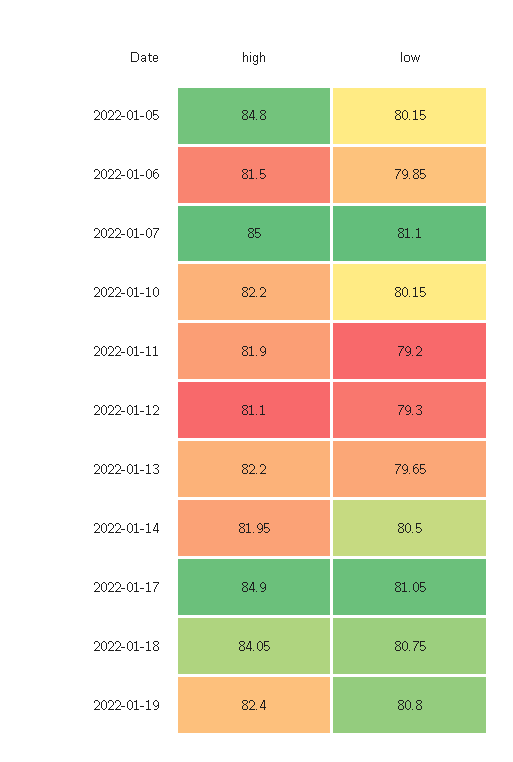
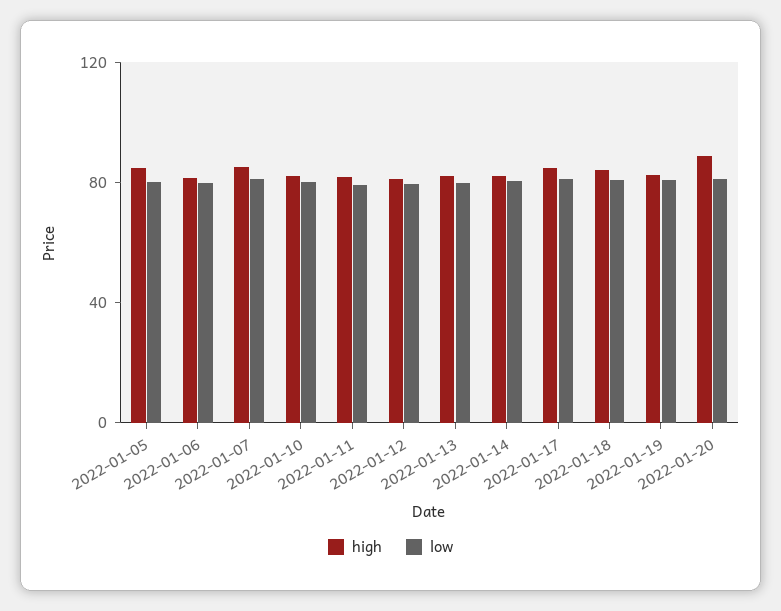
high, 2022-01-20: none -> 90
low, 2022-01-20: none -> 80

